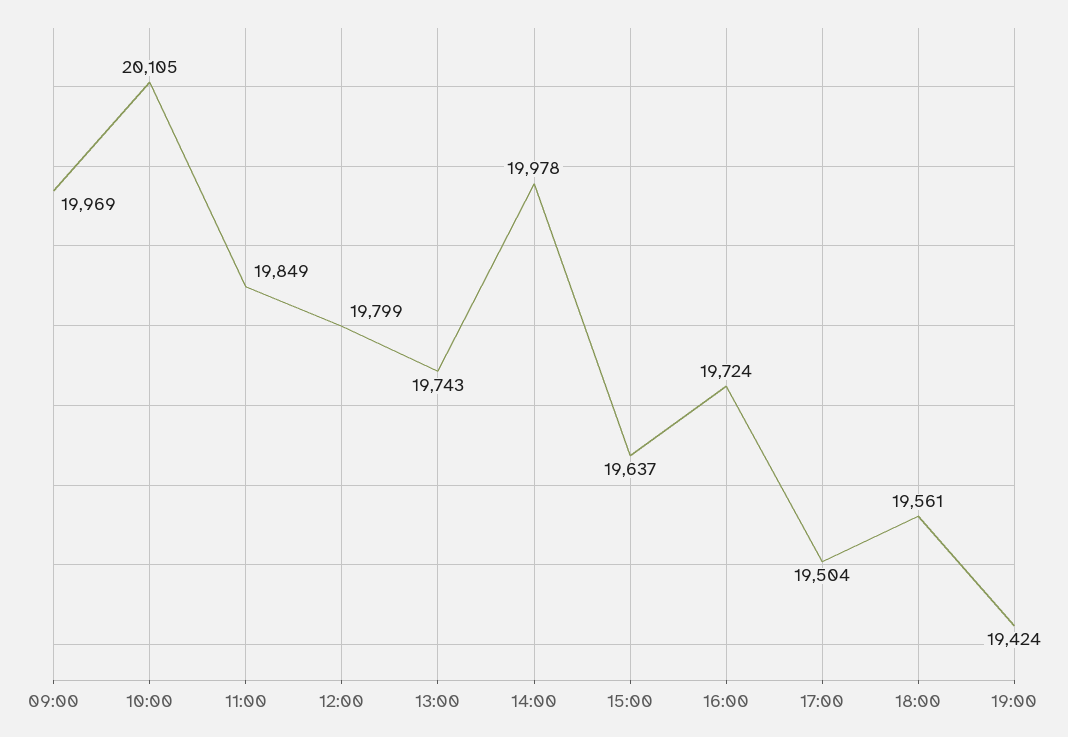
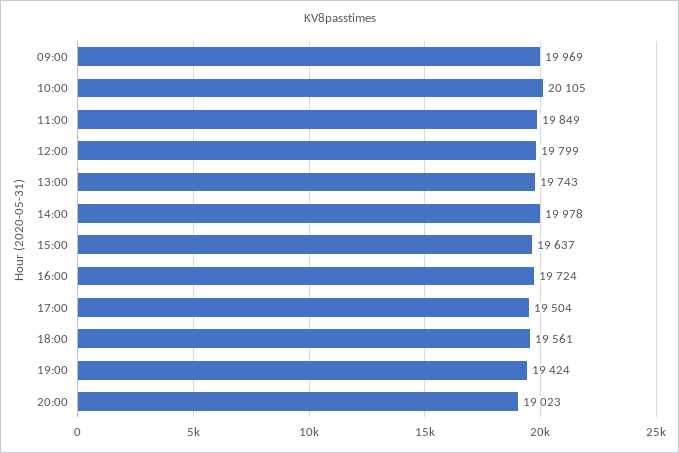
20:00: none -> 19023

